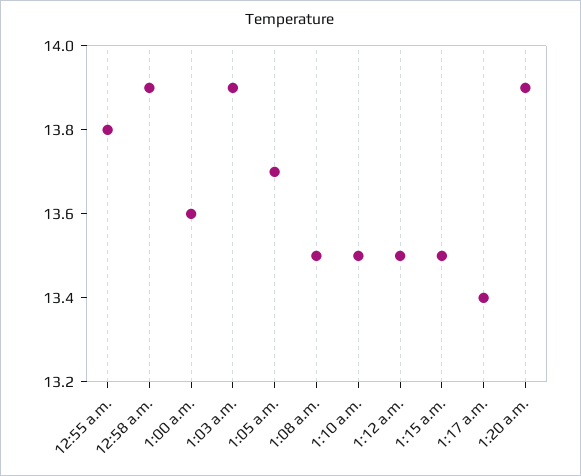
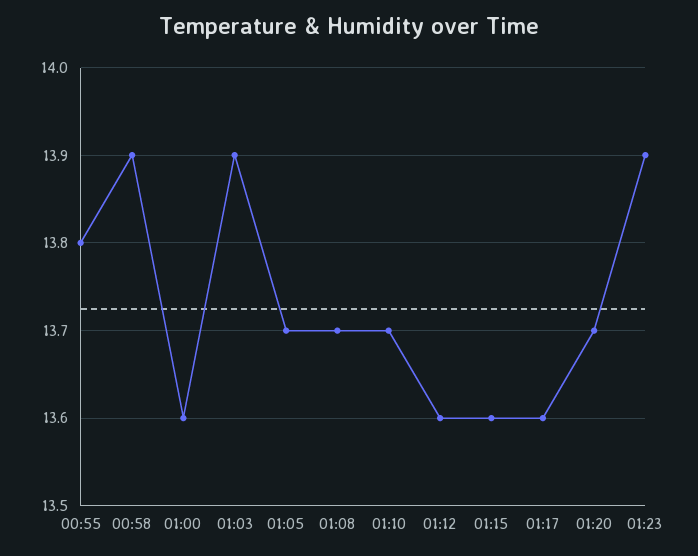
1:08 a.m.: 13.5 -> 13.7
1:10 a.m.: 13.5 -> 13.7
1:12 a.m.: 13.5 -> 13.6
1:15 a.m.: 13.5 -> 13.6
1:17 a.m.: 13.4 -> 13.6
1:20 a.m.: 13.9 -> 13.7
01:23: none -> 13.9

